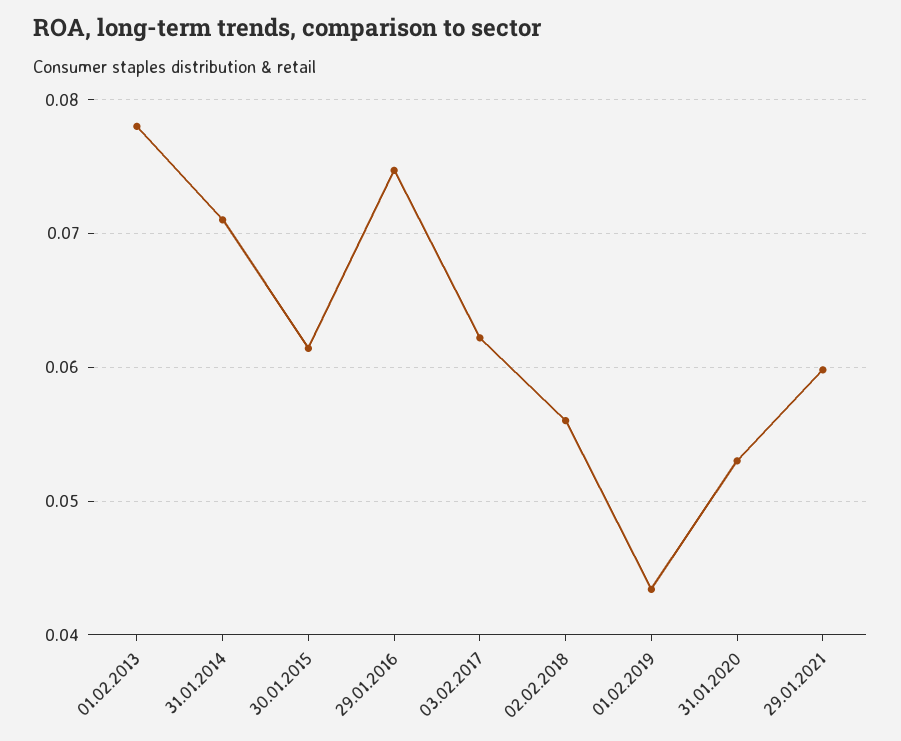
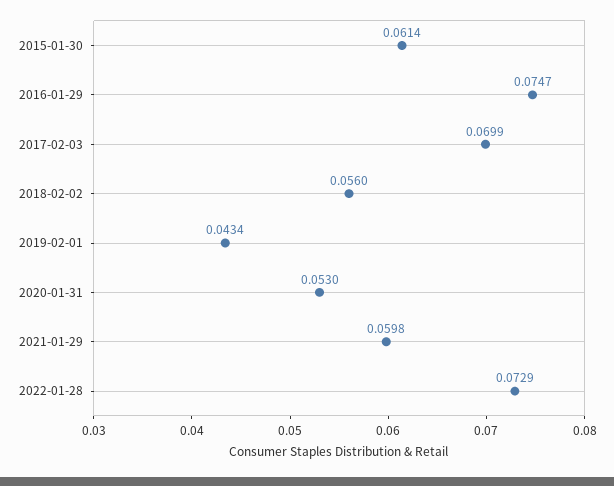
01.02.2013: 0.078 -> none
31.01.2014: 0.071 -> none
03.02.2017: 0.062 -> 0.0699
2022-01-28: none -> 0.0729

